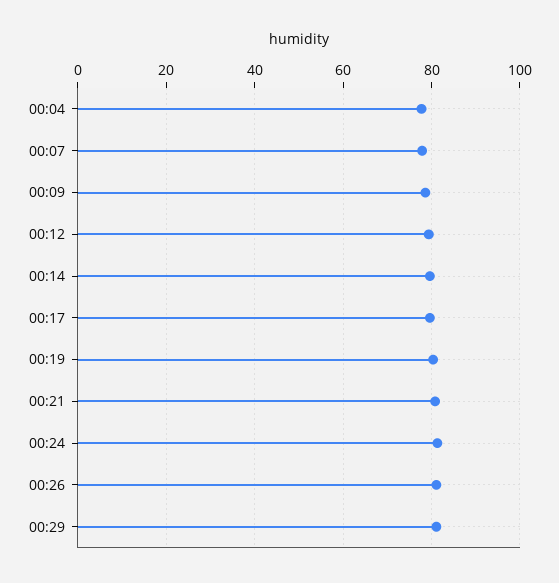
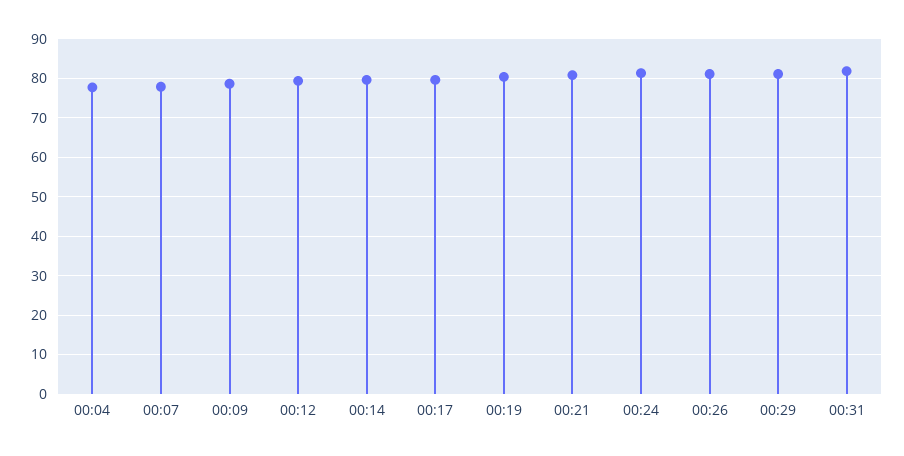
00:31: none -> 82

